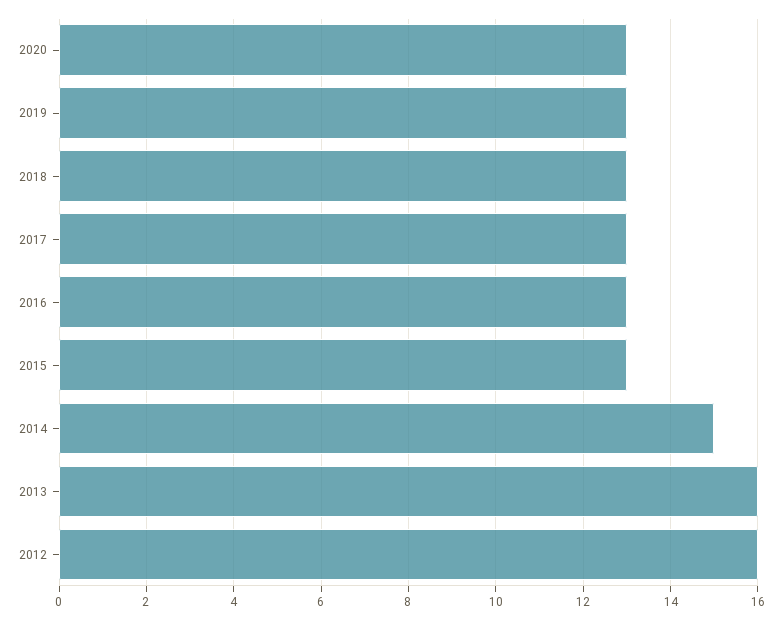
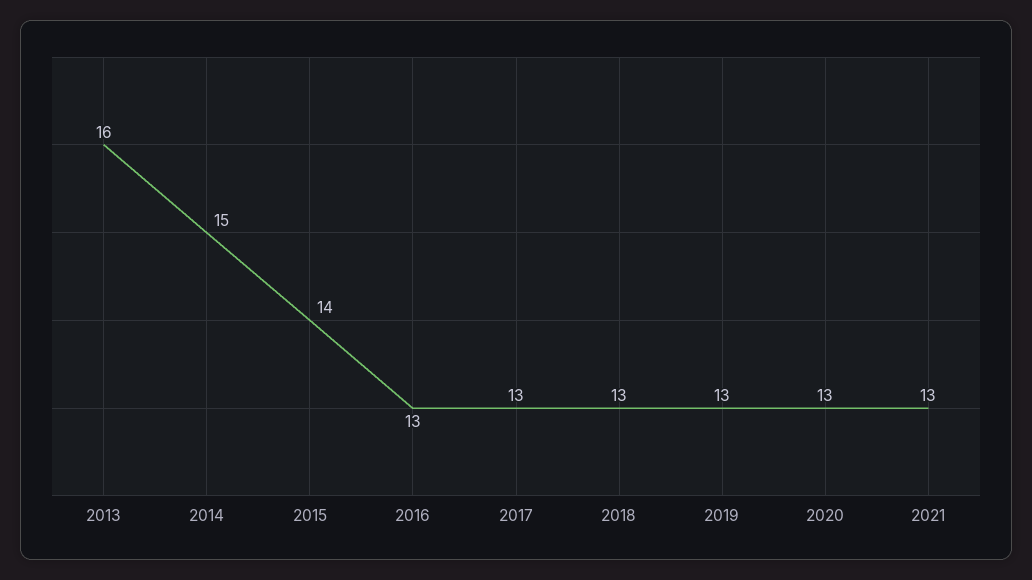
2015: 13 -> 14
2012: 16 -> none
2021: none -> 13

